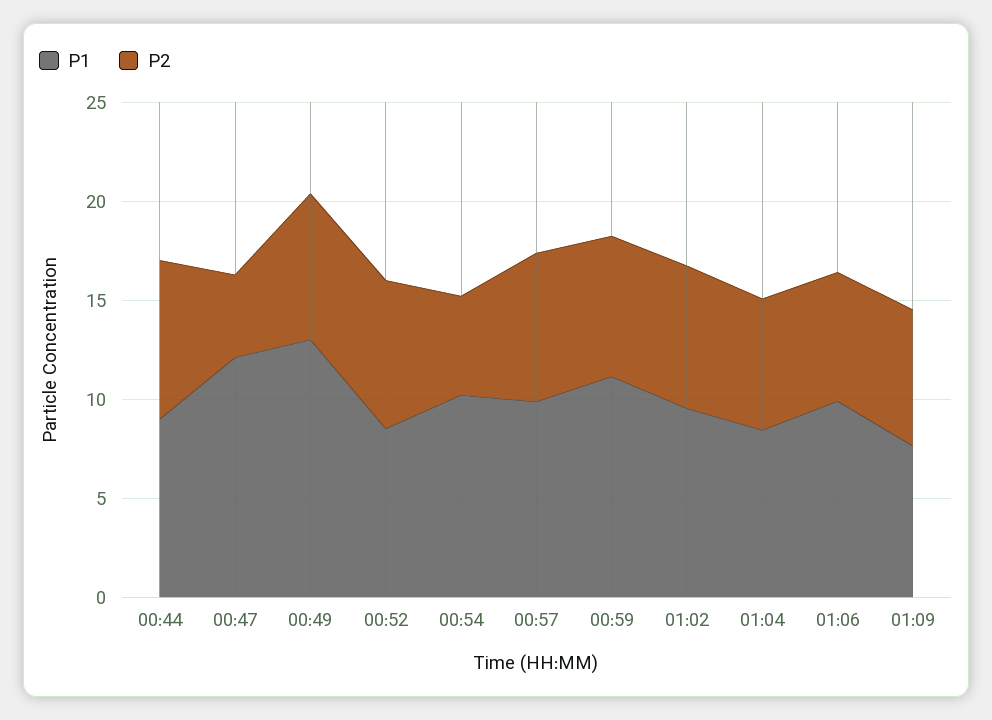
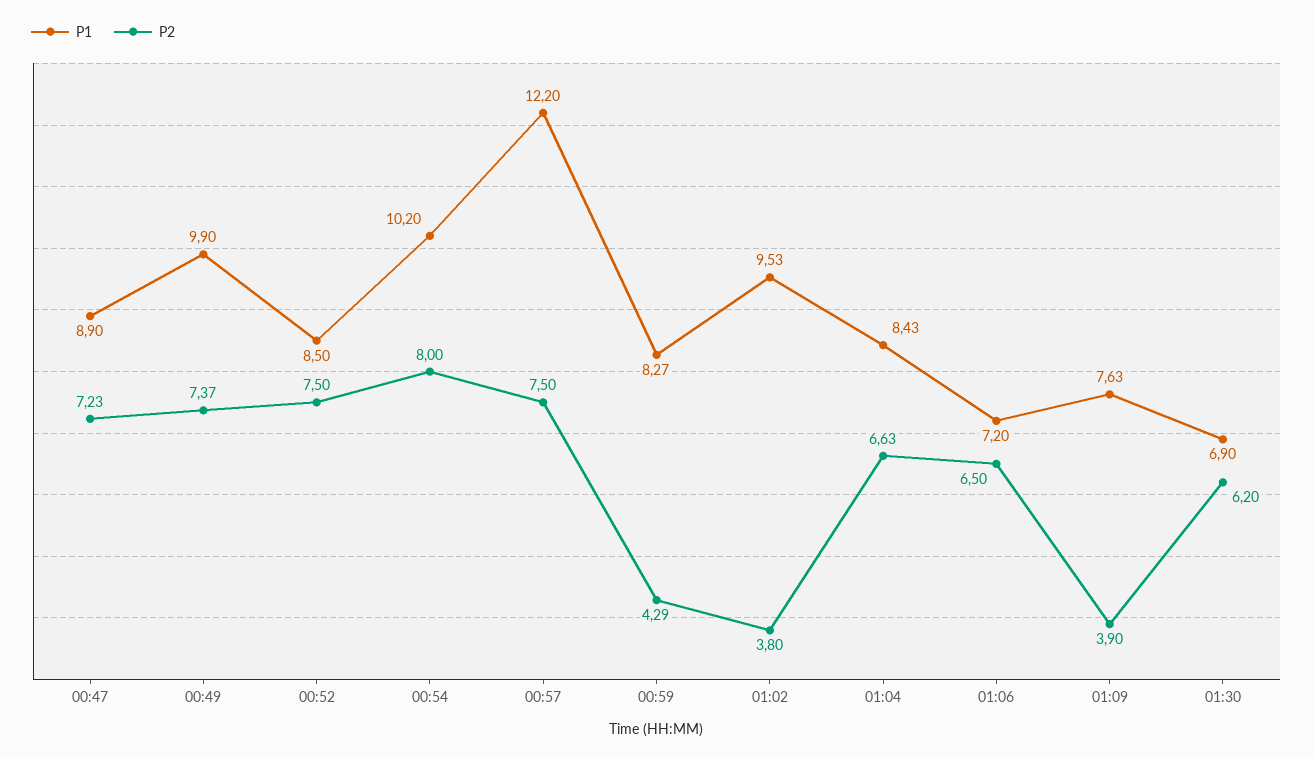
P1, 00:44: 9 -> none
P2, 00:44: 8 -> none
P1, 00:47: 12 -> 8.9
P2, 00:47: 4 -> 7.23
P1, 00:49: 13 -> 9.9
P2, 00:54: 5 -> 8
P1, 00:57: 10 -> 12.2
P1, 00:59: 11 -> 8.27
P2, 00:59: 7 -> 4.29
P2, 01:02: 7 -> 3.8
P1, 01:06: 10 -> 7.2
P2, 01:09: 7 -> 3.9
P1, 01:30: none -> 6.9
P2, 01:30: none -> 6.2

